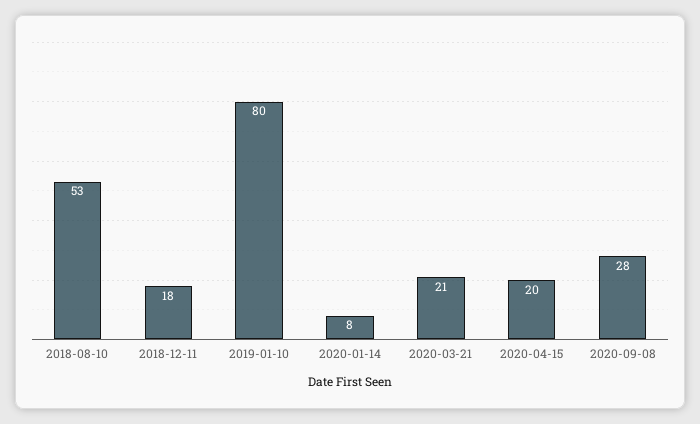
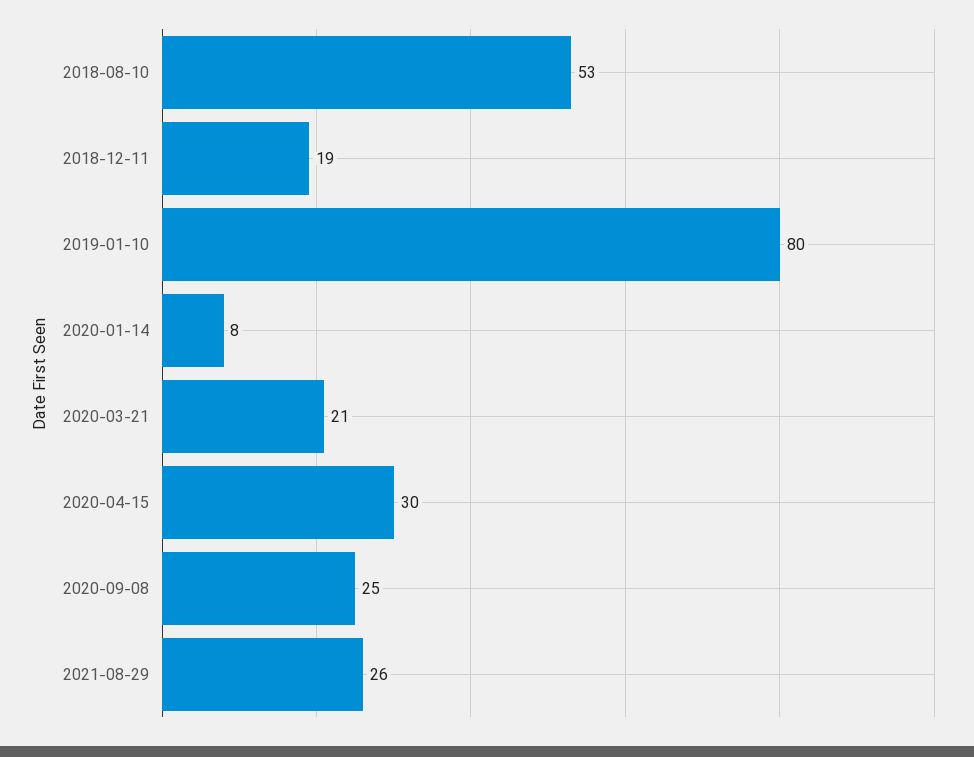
2018-12-11: 18 -> 19
2020-04-15: 20 -> 30
2020-09-08: 28 -> 25
2021-08-29: none -> 26

